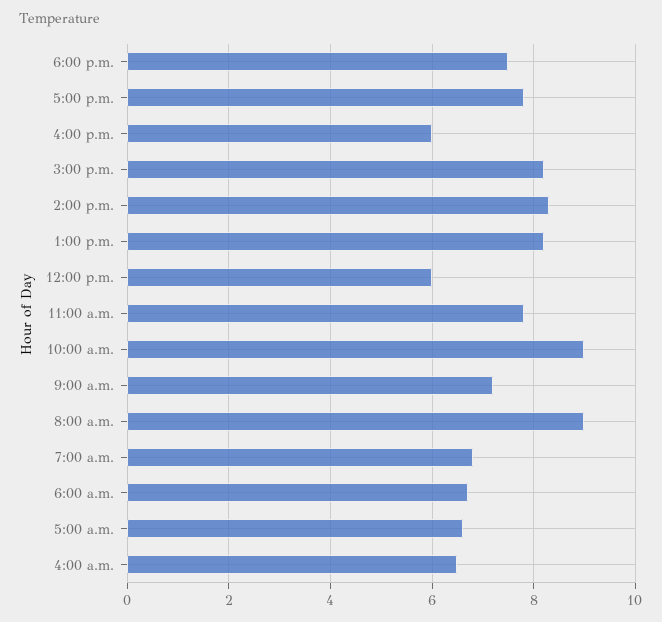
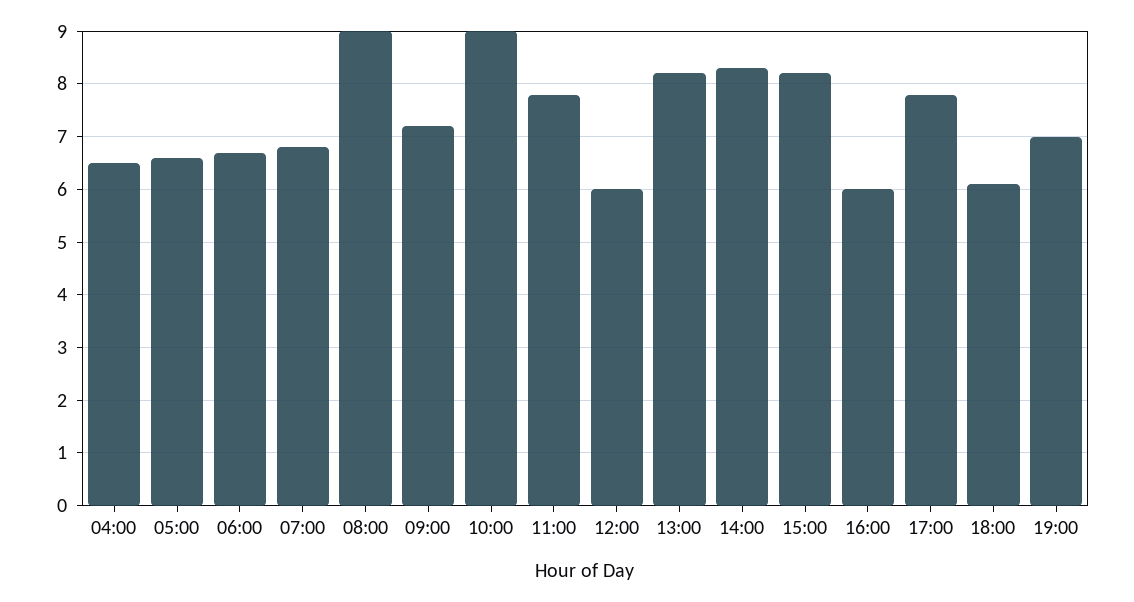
6:00 p.m.: 7.5 -> 6
19:00: none -> 7

